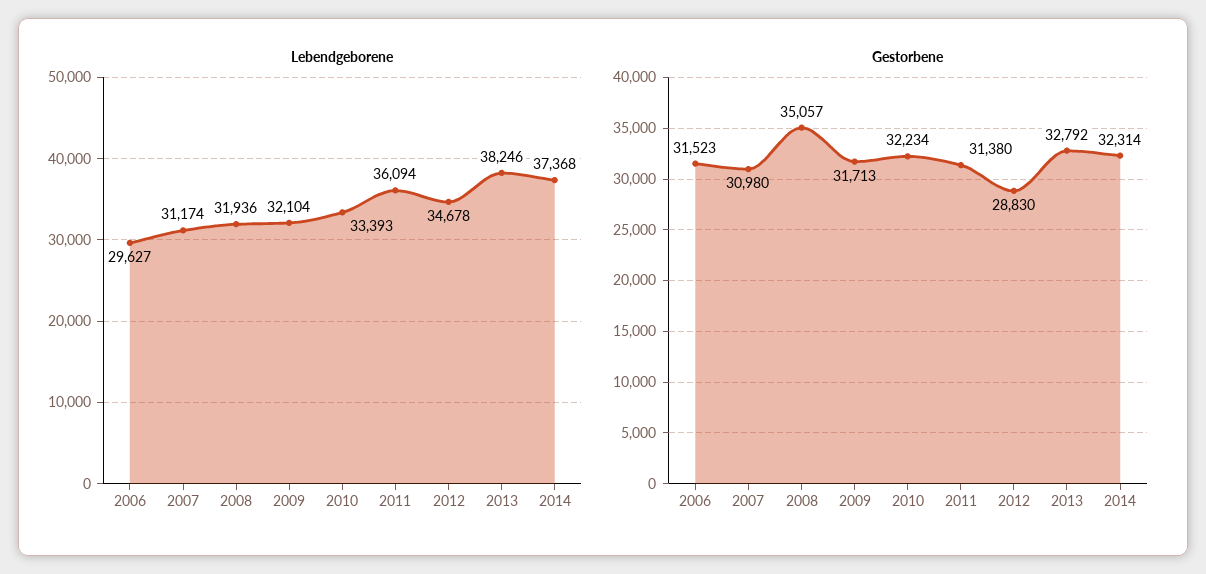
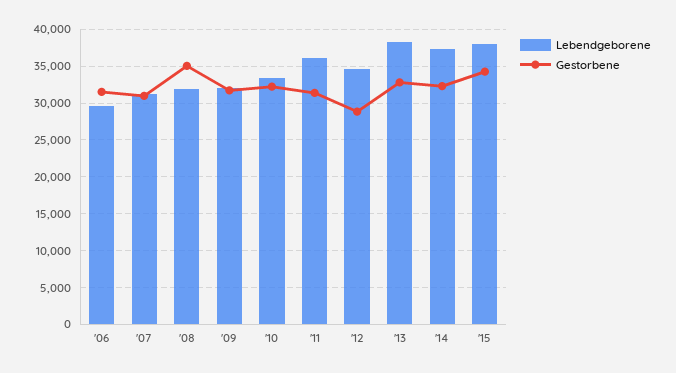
Lebendgeborene, '15: none -> 38000
Gestorbene, '15: none -> 34000

